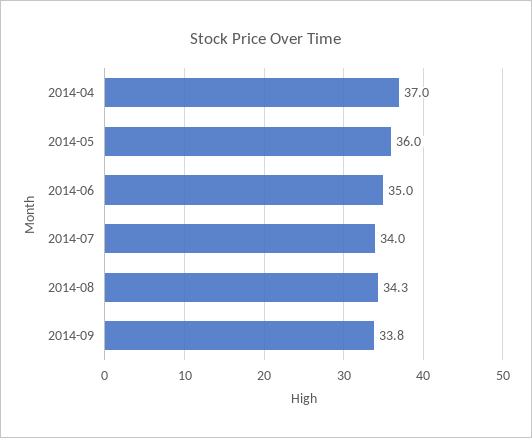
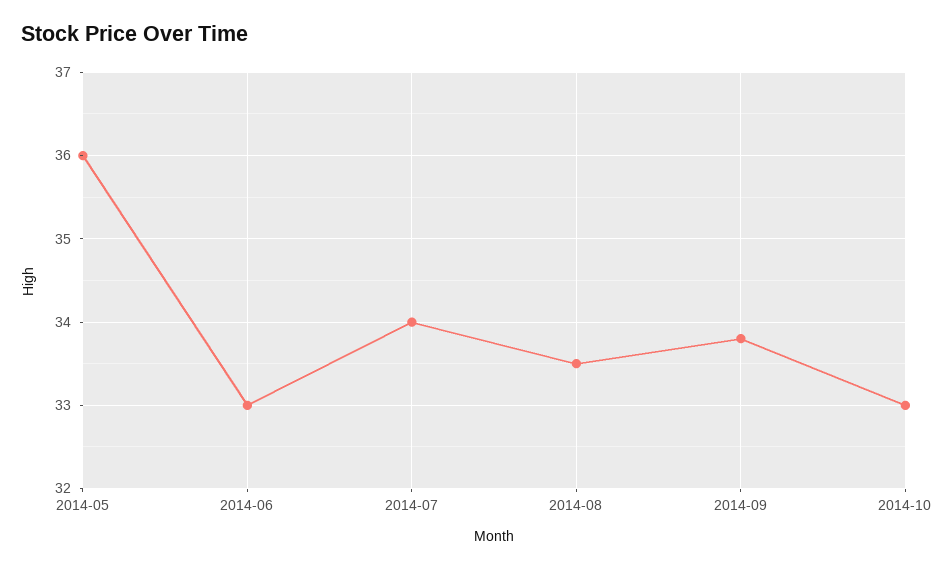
2014-04: 37 -> none
2014-06: 35 -> 33
2014-08: 34.3 -> 33.5
2014-10: none -> 33

